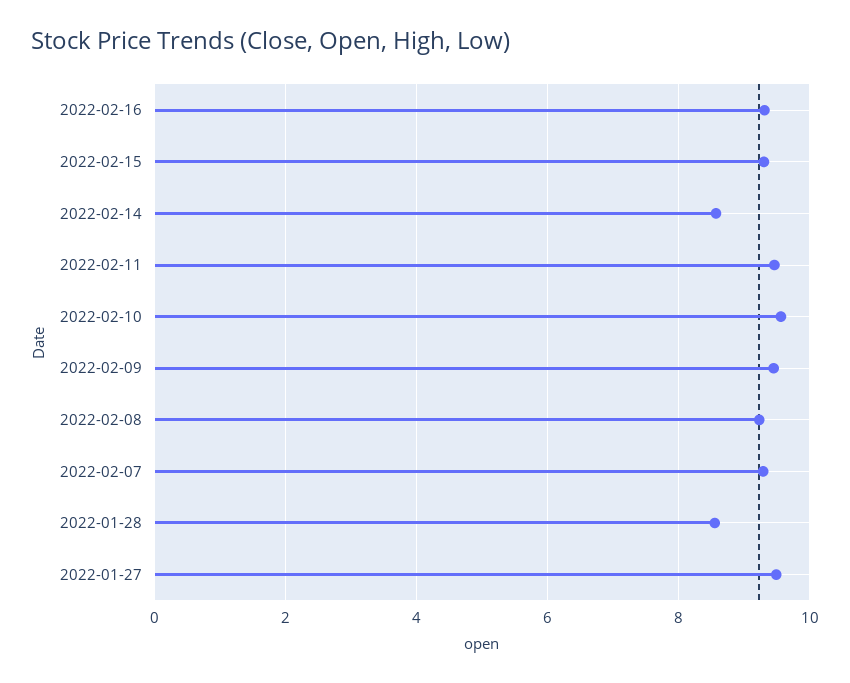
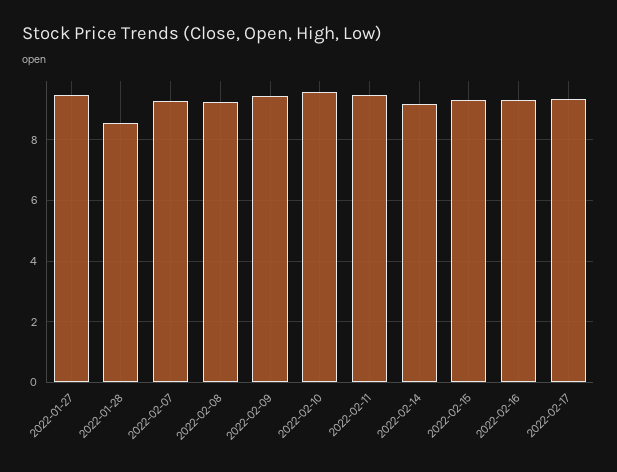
2022-02-14: 8.6 -> 9.2
2022-02-17: none -> 9.4

